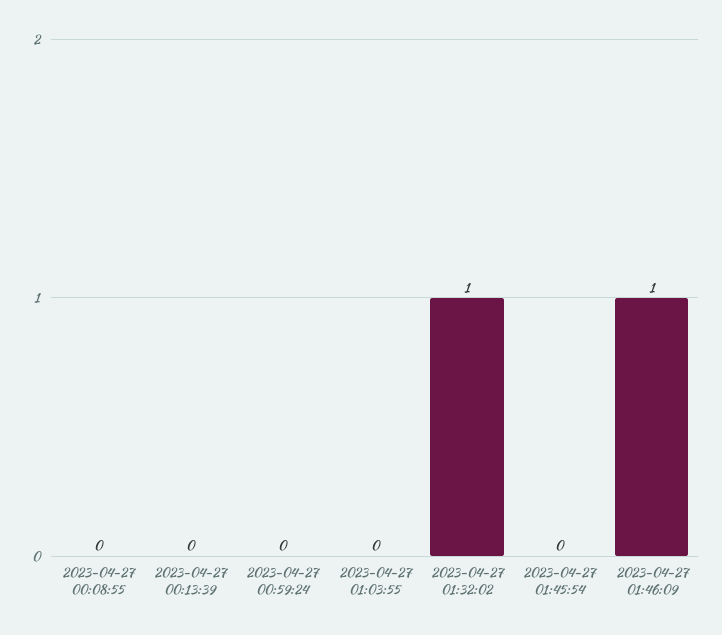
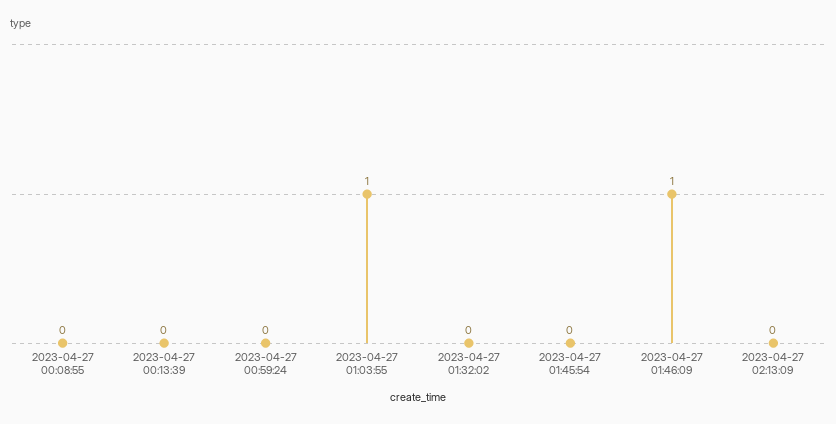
2023-04-27 01:03:55: 0 -> 1
2023-04-27 01:32:02: 1 -> 0
2023-04-27 02:13:09: none -> 0

